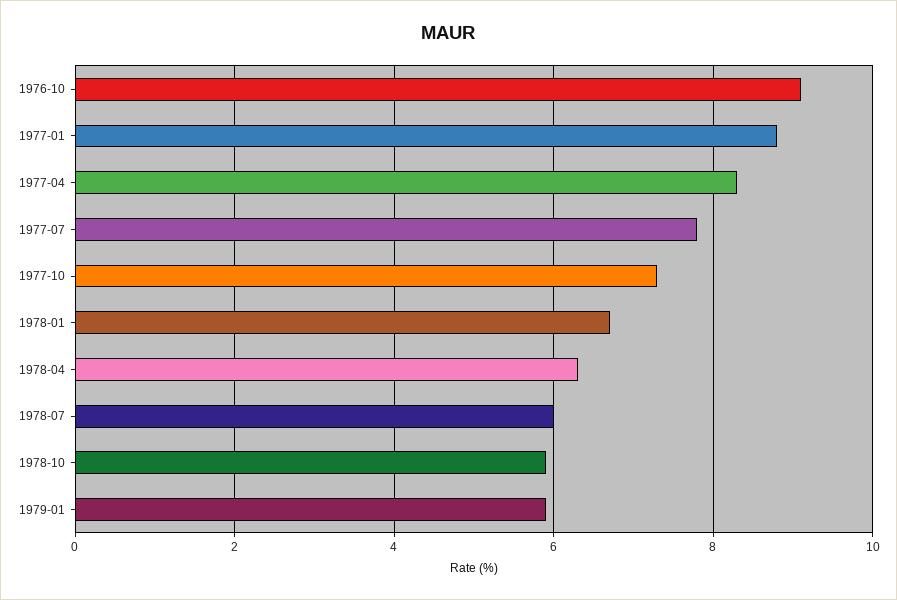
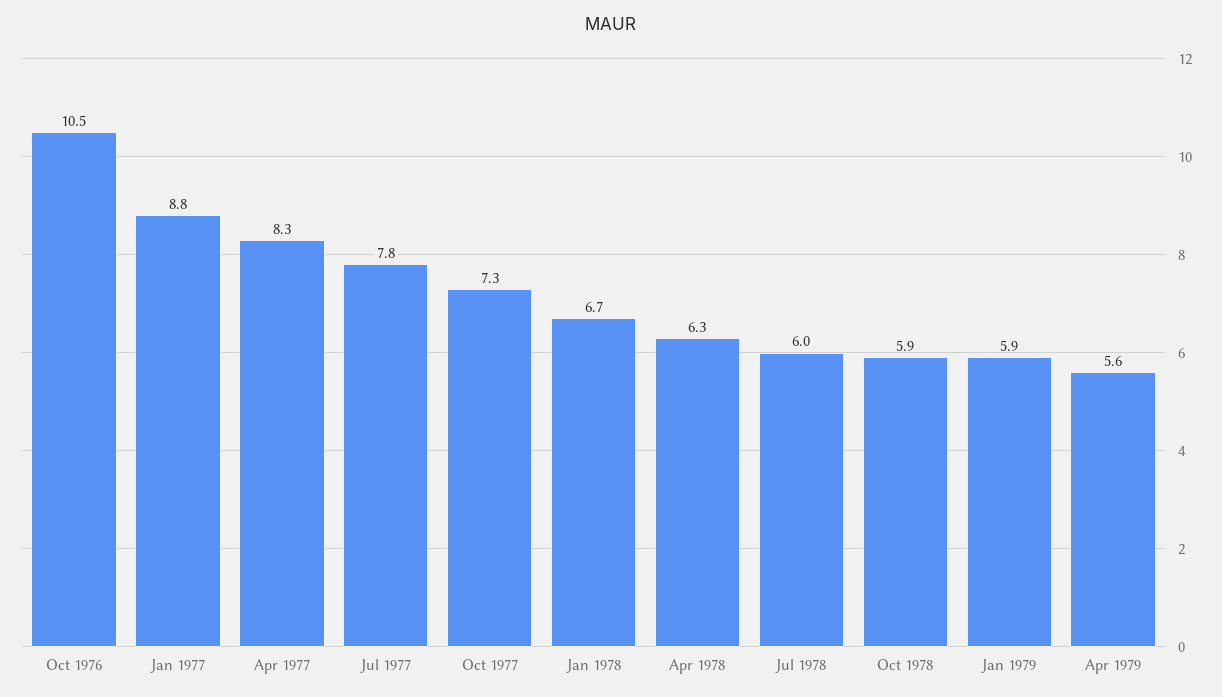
1976-10: 9 -> 10.5
Apr 1979: none -> 5.6

